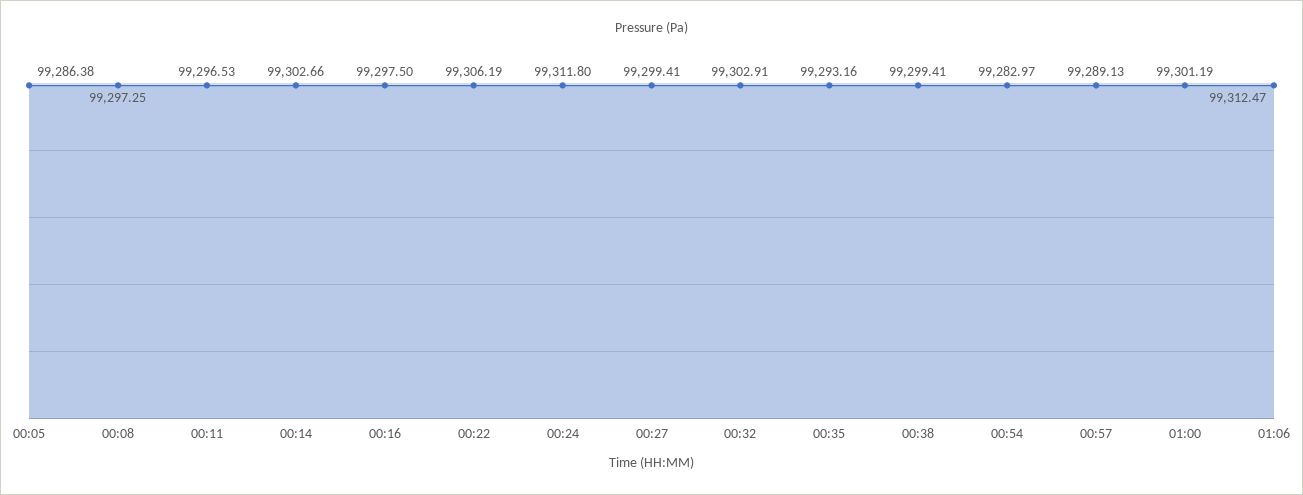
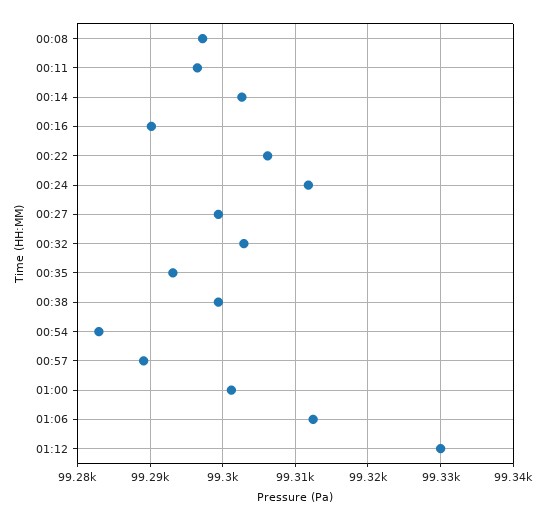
00:05: 99286.38 -> none
00:16: 99297.5 -> 99290
01:12: none -> 99330

